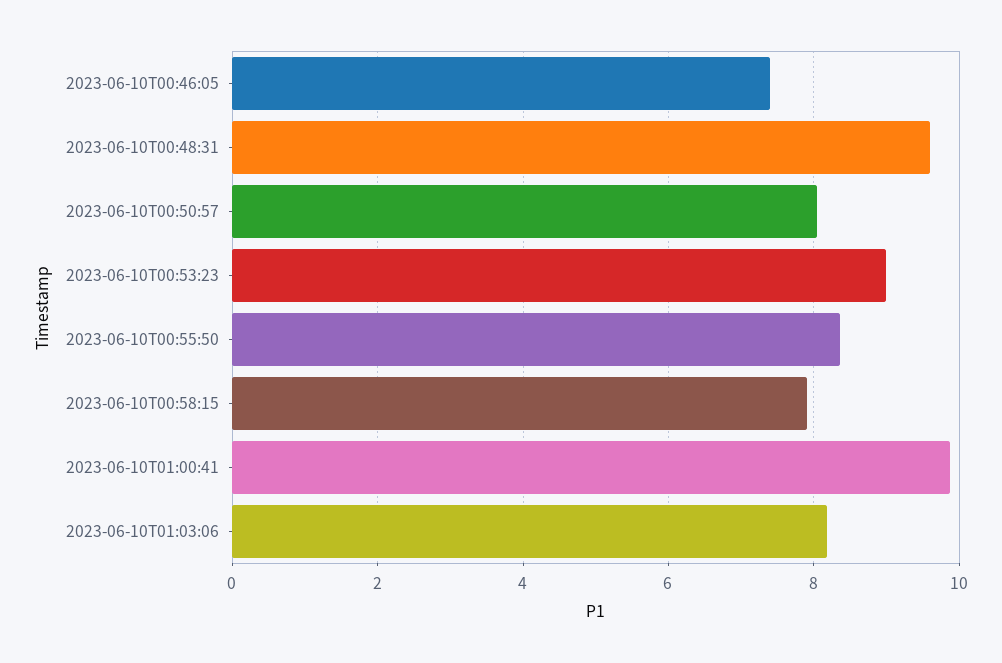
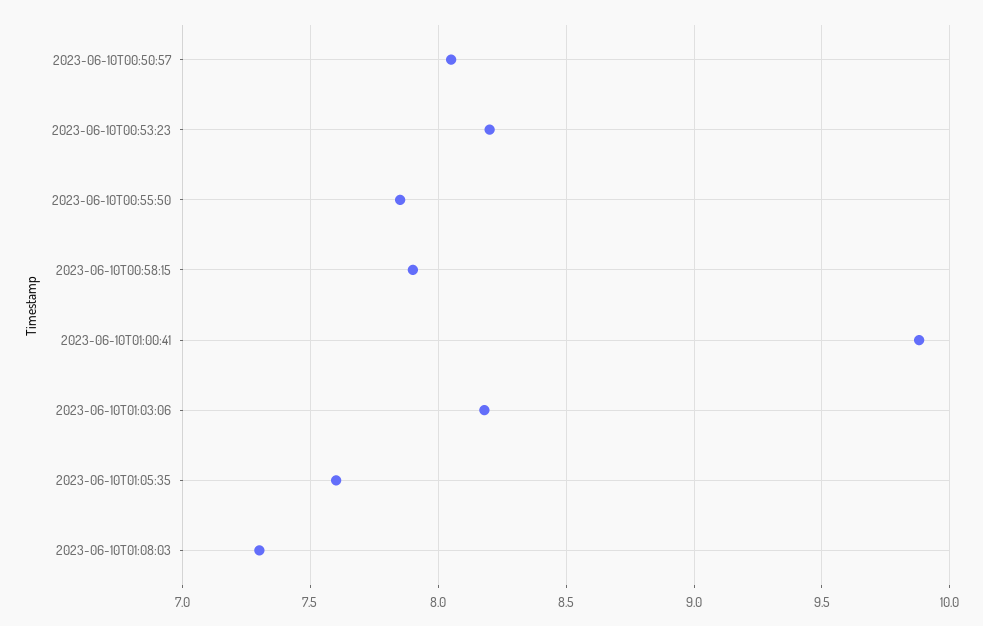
2023-06-10T00:46:05: 7.4 -> none
2023-06-10T00:48:31: 9.6 -> none
2023-06-10T00:53:23: 9 -> 8.2
2023-06-10T00:55:50: 8.4 -> 7.85
2023-06-10T01:05:35: none -> 7.6
2023-06-10T01:08:03: none -> 7.3

